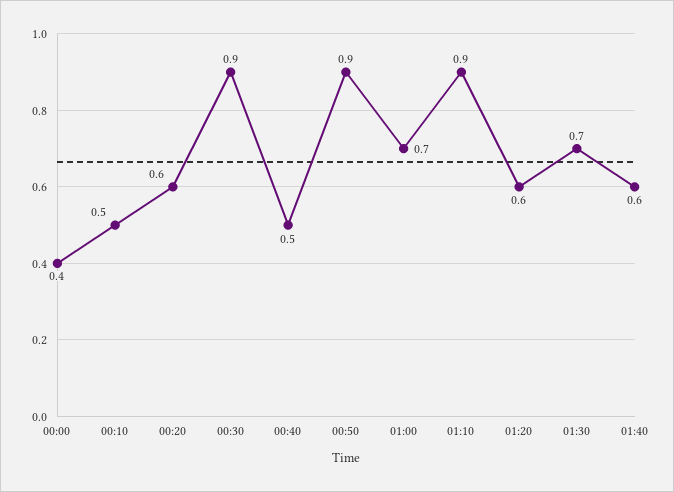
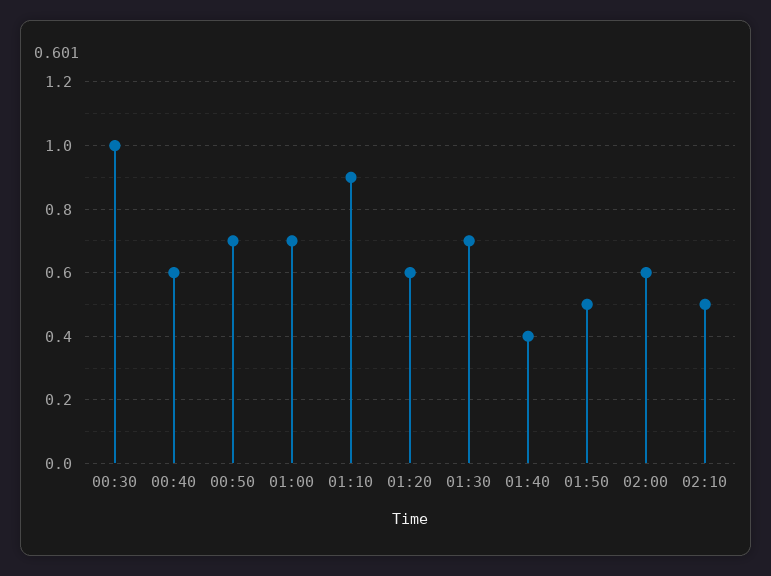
00:00: 0.4 -> none
00:10: 0.5 -> none
00:20: 0.6 -> none
00:30: 0.9 -> 1
00:40: 0.5 -> 0.6
00:50: 0.9 -> 0.7
01:40: 0.6 -> 0.4
01:50: none -> 0.5
02:00: none -> 0.6
02:10: none -> 0.5

